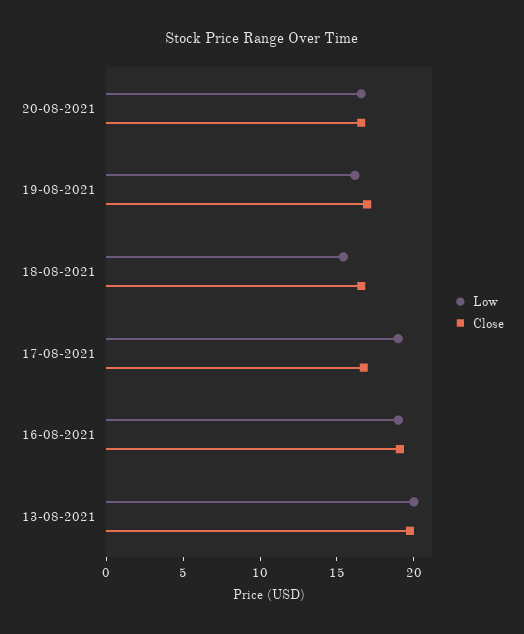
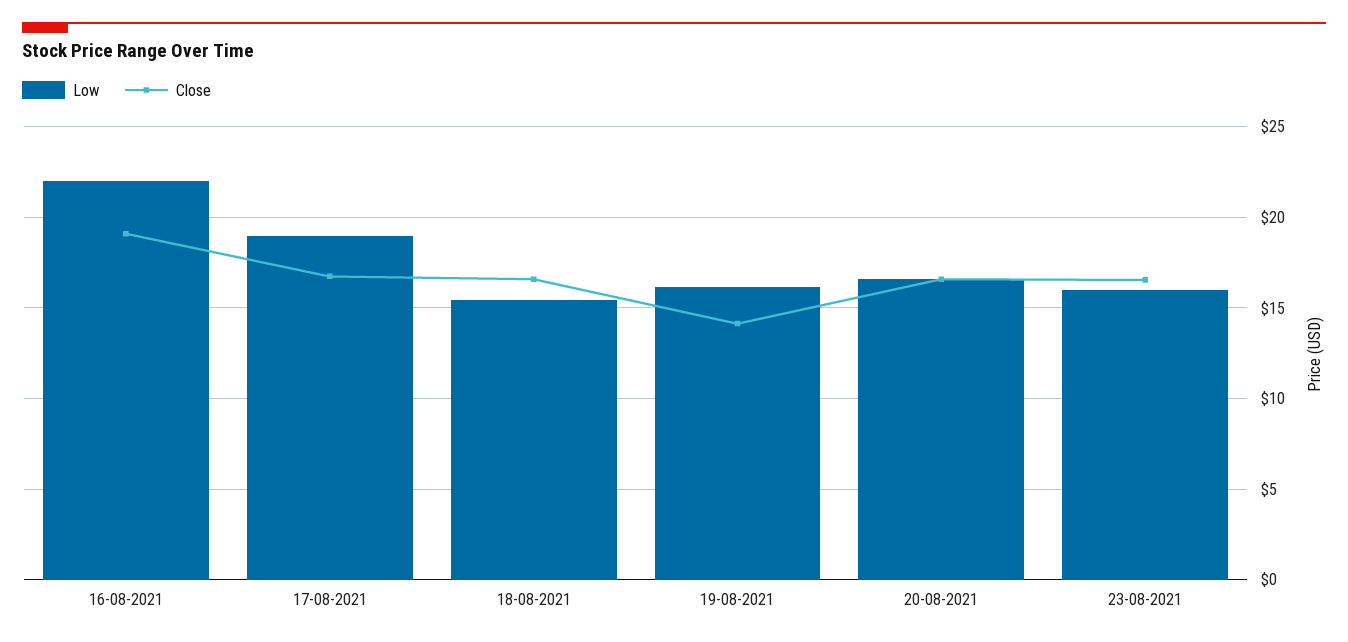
Close, 19-08-2021: 17 -> 14
Low, 16-08-2021: 19 -> 22
Low, 13-08-2021: 20 -> none
Close, 13-08-2021: 20 -> none
Low, 23-08-2021: none -> 16
Close, 23-08-2021: none -> 16.5

